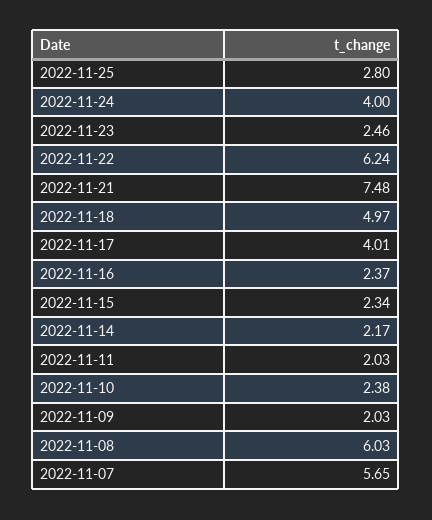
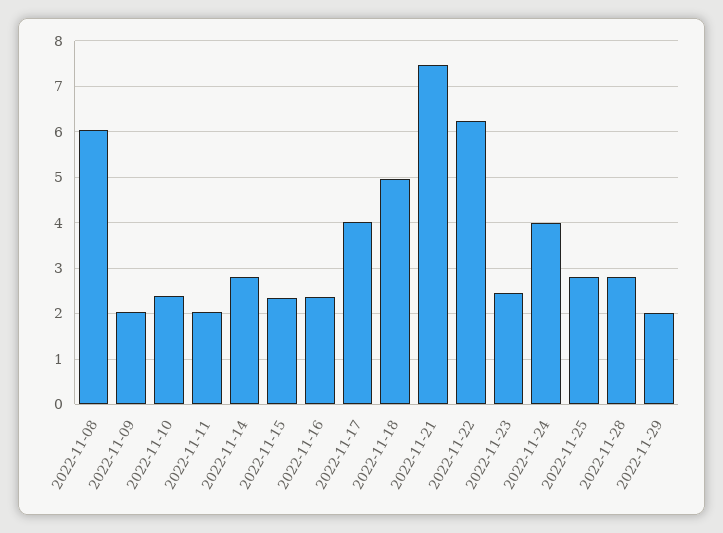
2022-11-14: 2.17 -> 2.8
2022-11-07: 5.65 -> none
2022-11-28: none -> 2.8
2022-11-29: none -> 2

